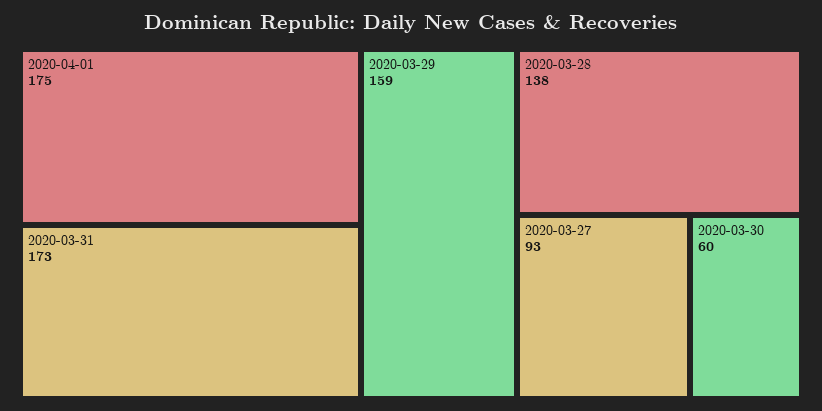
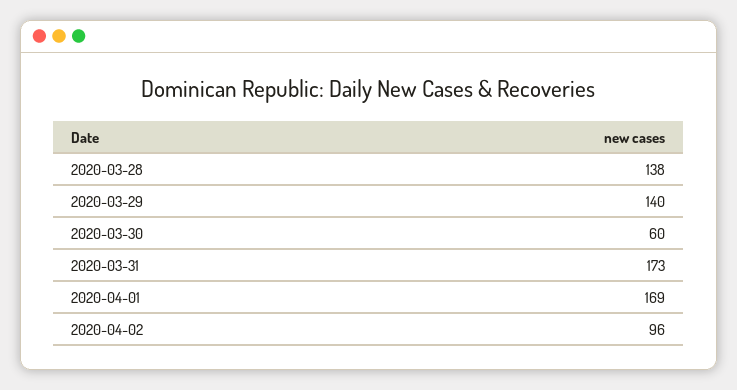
2020-04-01: 175 -> 169
2020-03-29: 159 -> 140
2020-03-27: 93 -> none
2020-04-02: none -> 96

